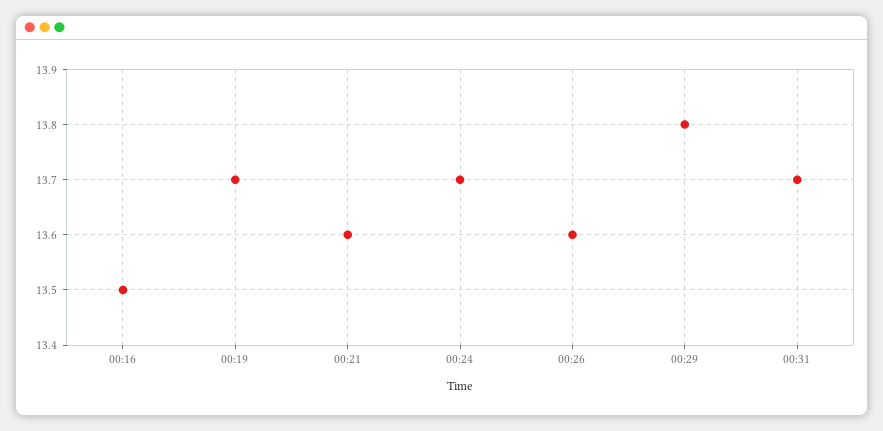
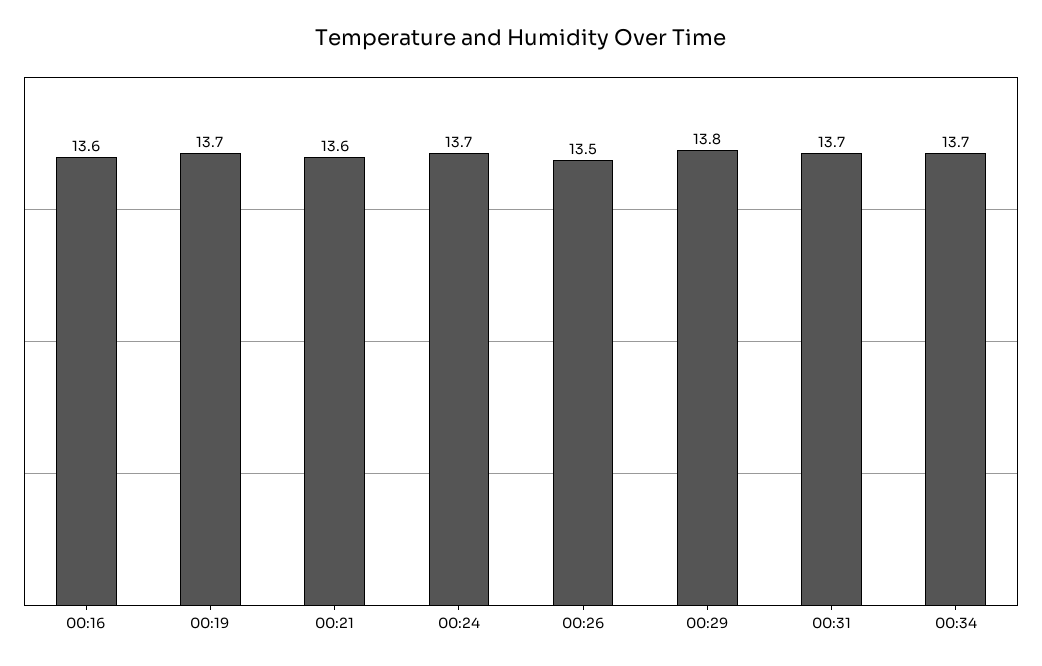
00:16: 13.5 -> 13.6
00:26: 13.6 -> 13.5
00:34: none -> 13.7

